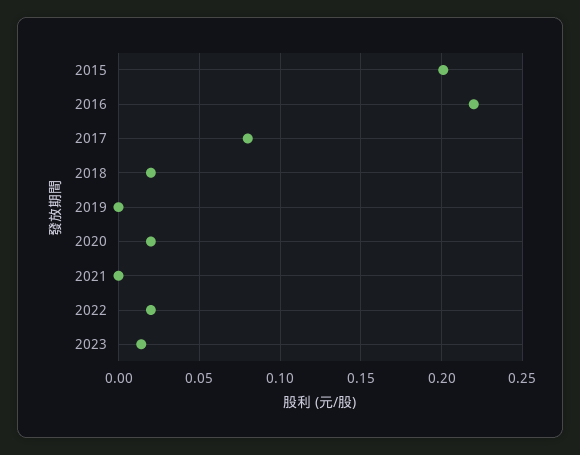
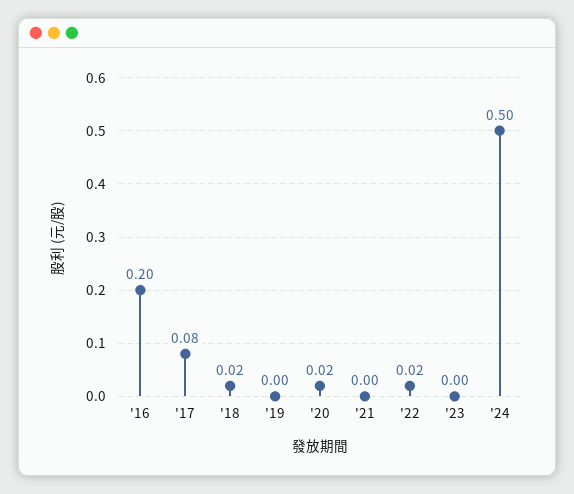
2015: 0.2 -> none
2016: 0.22 -> 0.2
2023: 0.015 -> 0
'24: none -> 0.5

